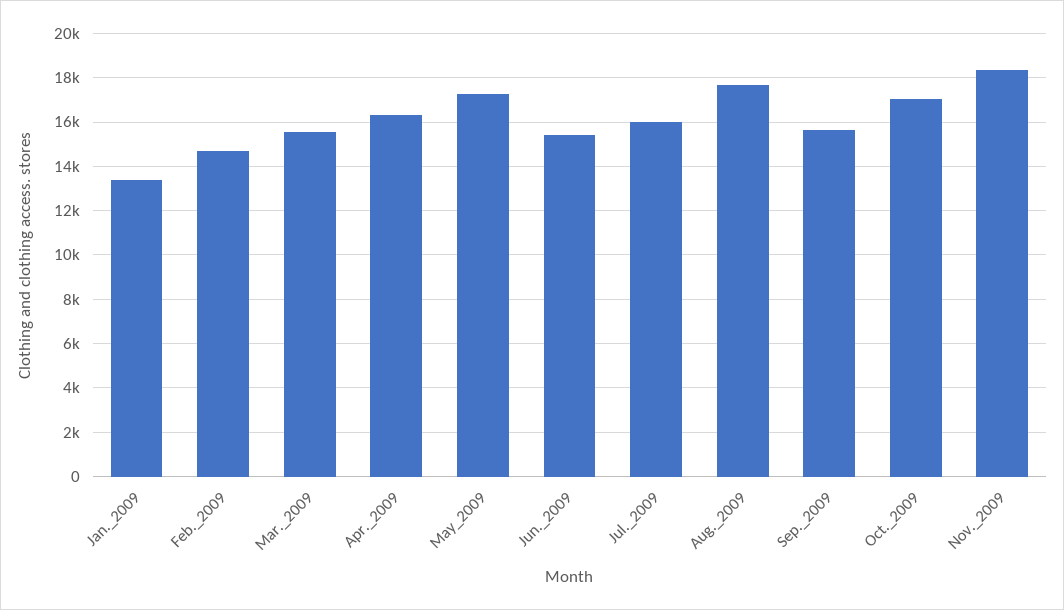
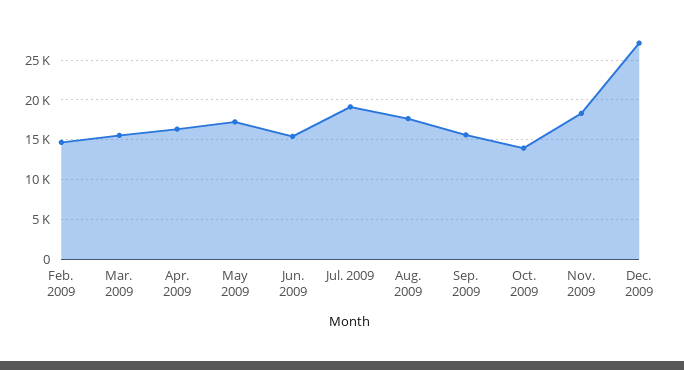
Jan._2009: 13500 -> none
Jul._2009: 16000 -> 19000
Oct._2009: 17000 -> 14000
Dec. 2009: none -> 27000

